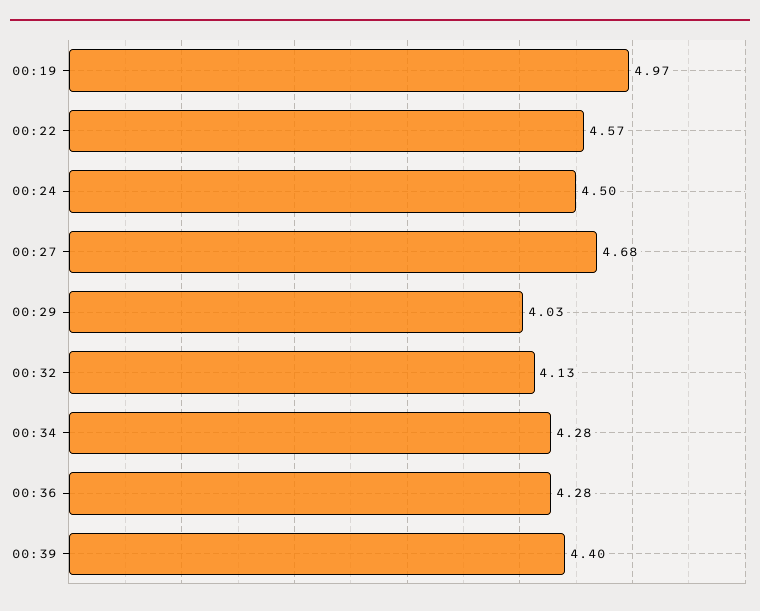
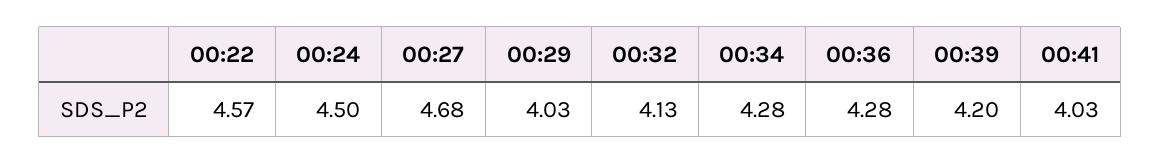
00:19: 4.97 -> none
00:39: 4.4 -> 4.2
00:41: none -> 4.03

